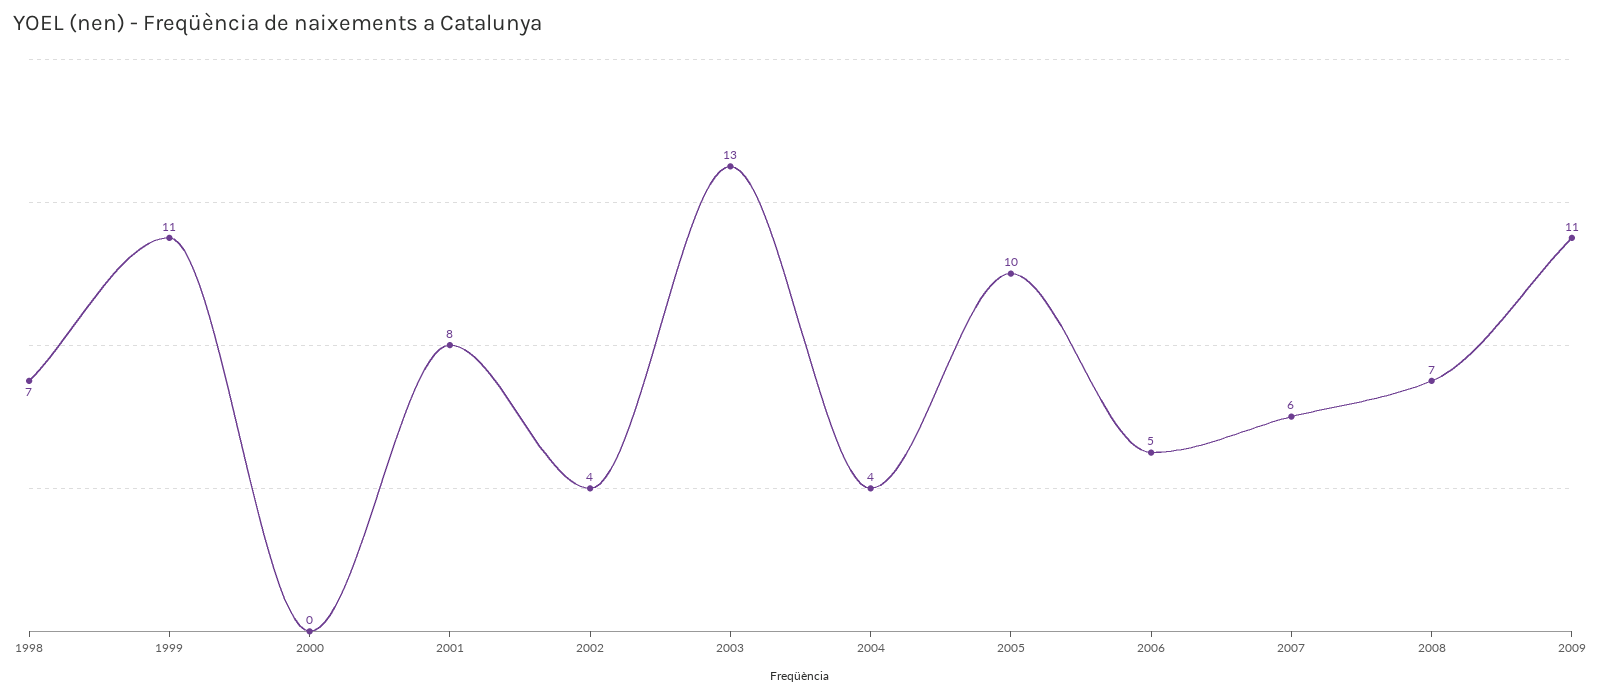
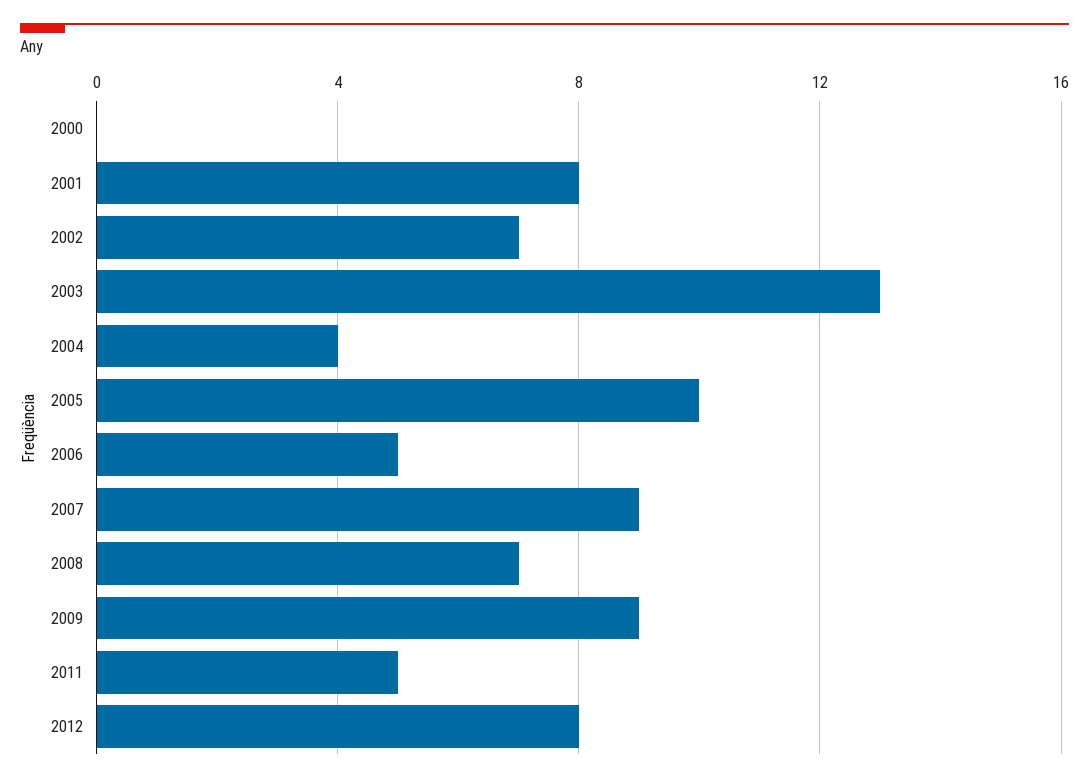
1998: 7 -> none
1999: 11 -> none
2002: 4 -> 7
2007: 6 -> 9
2009: 11 -> 9
2011: none -> 5
2012: none -> 8

